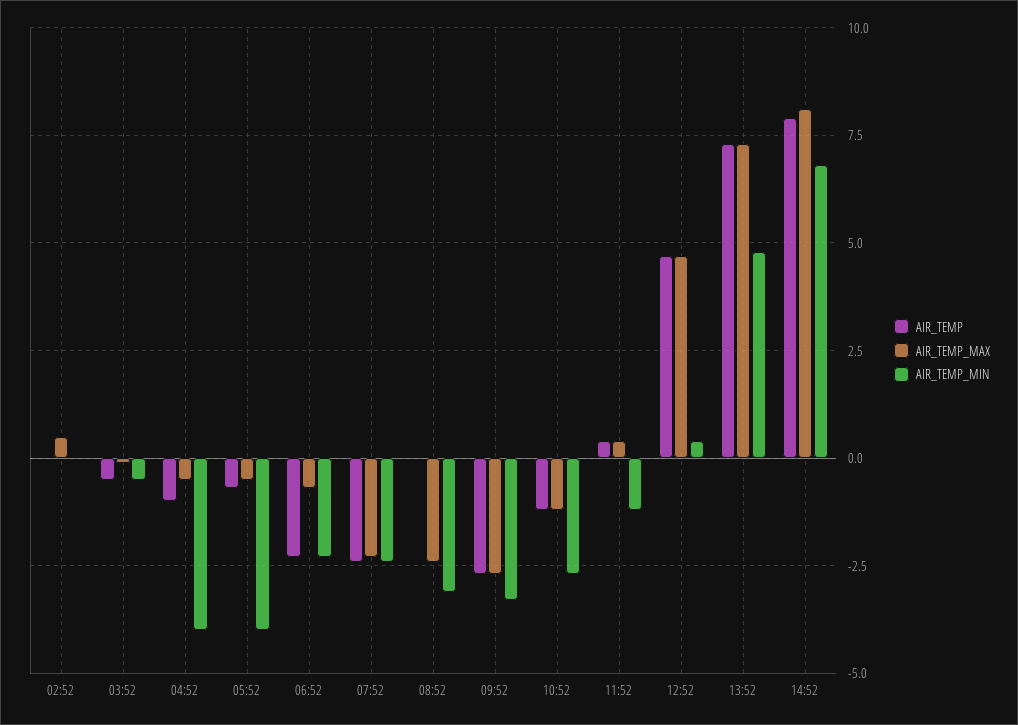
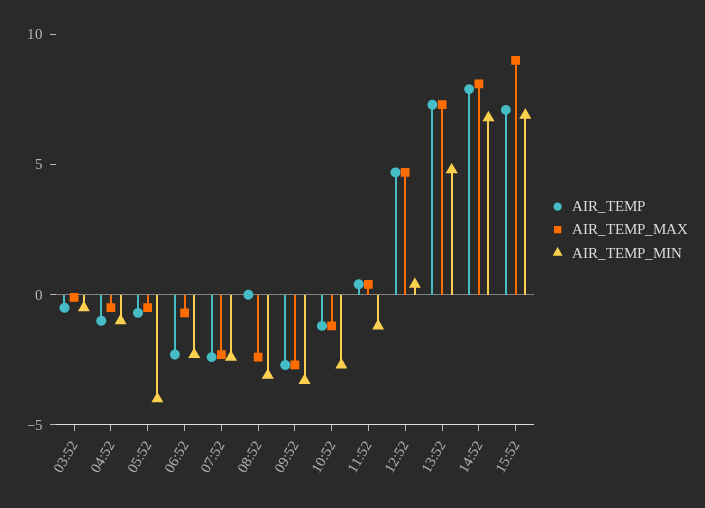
AIR_TEMP, 02:52: 0 -> none
AIR_TEMP_MAX, 02:52: 0.5 -> none
AIR_TEMP_MIN, 02:52: 0 -> none
AIR_TEMP_MIN, 04:52: -4 -> -1
AIR_TEMP, 15:52: none -> 7
AIR_TEMP_MAX, 15:52: none -> 9
AIR_TEMP_MIN, 15:52: none -> 7

